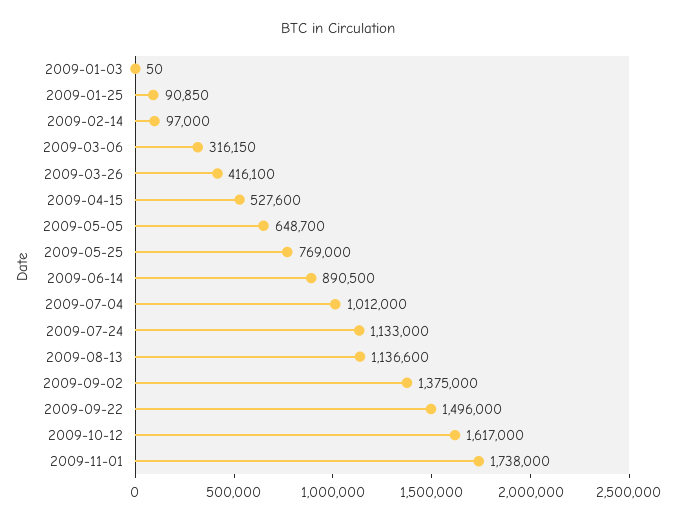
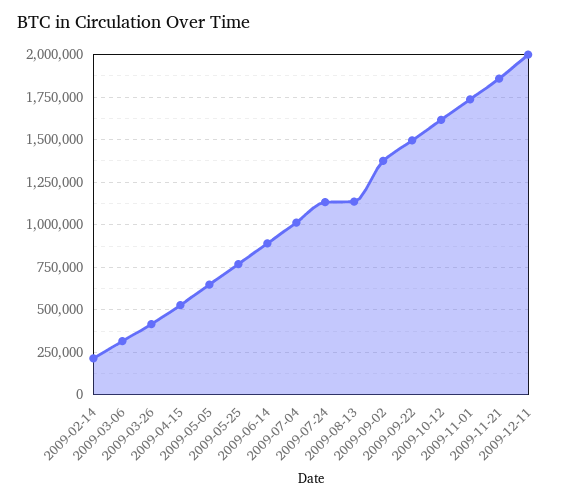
2009-01-03: 50 -> none
2009-01-25: 90850 -> none
2009-02-14: 97000 -> 200000
2009-11-21: none -> 1850000
2009-12-11: none -> 2000000

